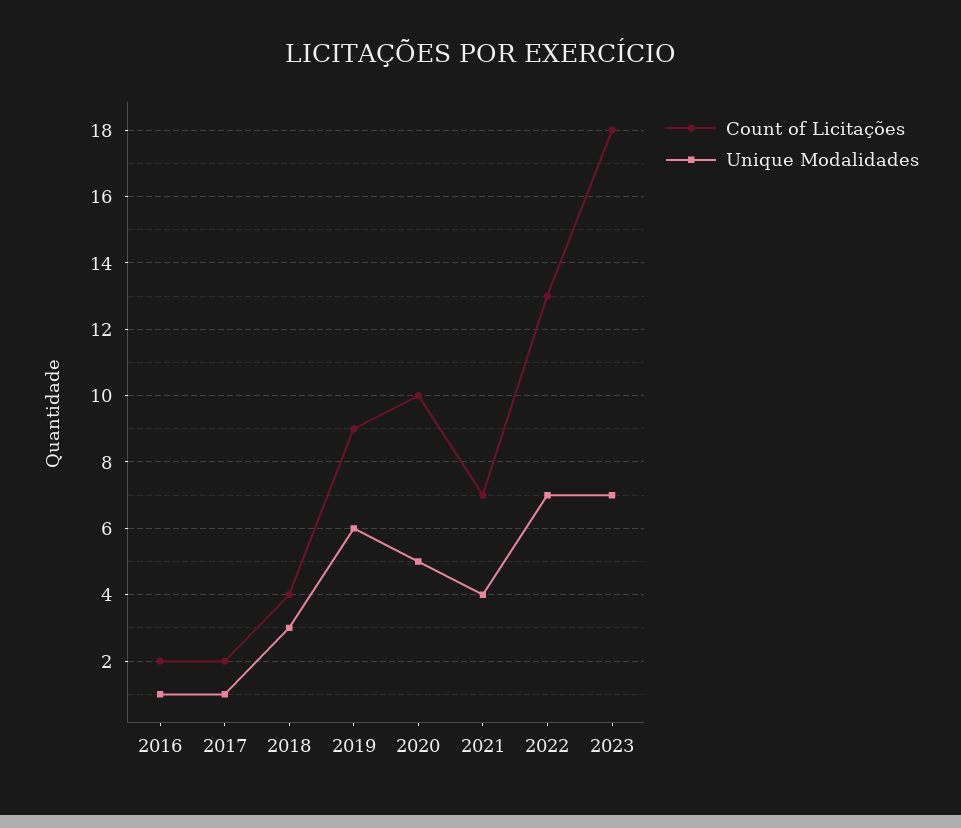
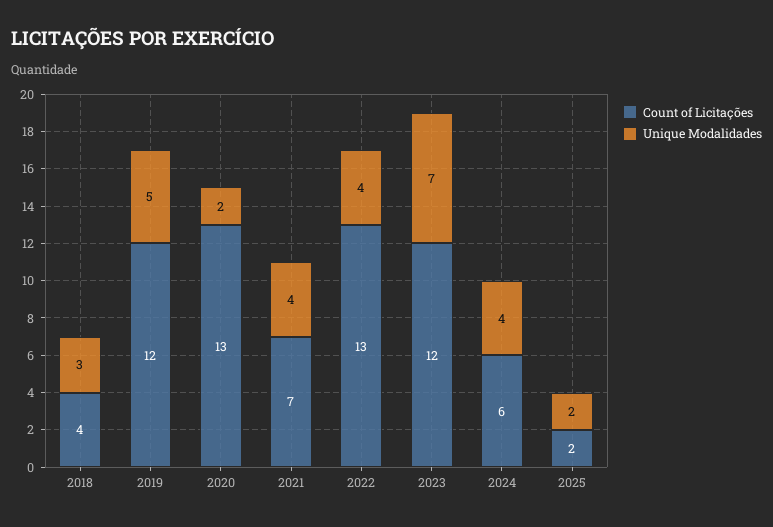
Count of Licitações, 2016: 2 -> none
Unique Modalidades, 2016: 1 -> none
Count of Licitações, 2017: 2 -> none
Unique Modalidades, 2017: 1 -> none
Count of Licitações, 2019: 9 -> 12
Unique Modalidades, 2019: 6 -> 5
Count of Licitações, 2020: 10 -> 13
Unique Modalidades, 2020: 5 -> 2
Unique Modalidades, 2022: 7 -> 4
Count of Licitações, 2023: 18 -> 12
Count of Licitações, 2024: none -> 6
Unique Modalidades, 2024: none -> 4
Count of Licitações, 2025: none -> 2
Unique Modalidades, 2025: none -> 2

